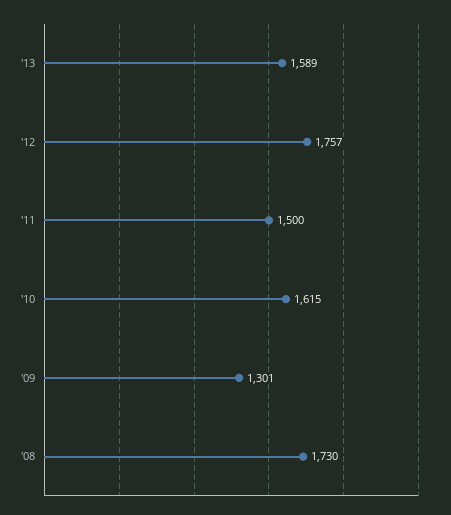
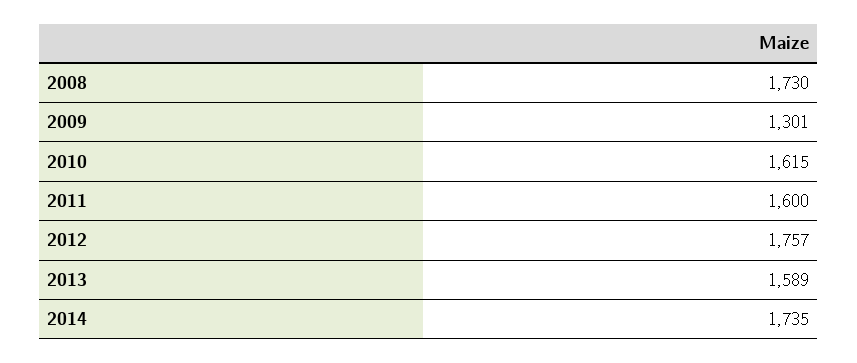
'11: 1500 -> 1600
2014: none -> 1735

